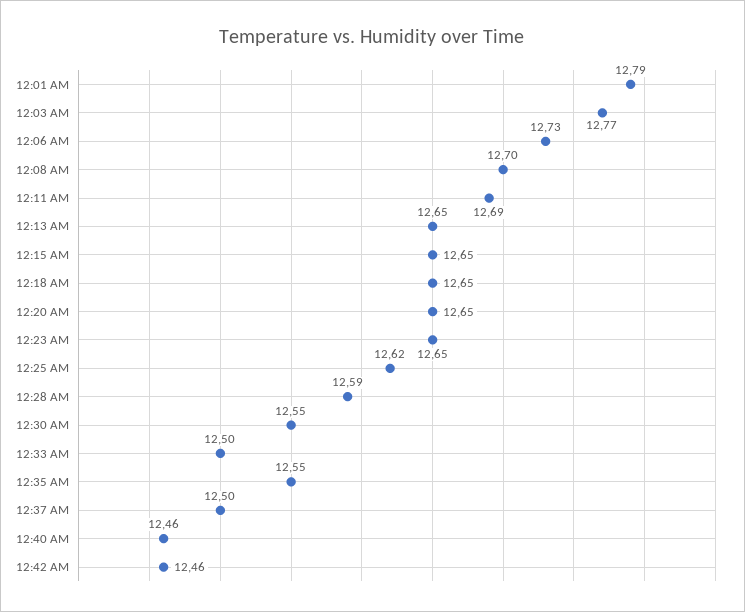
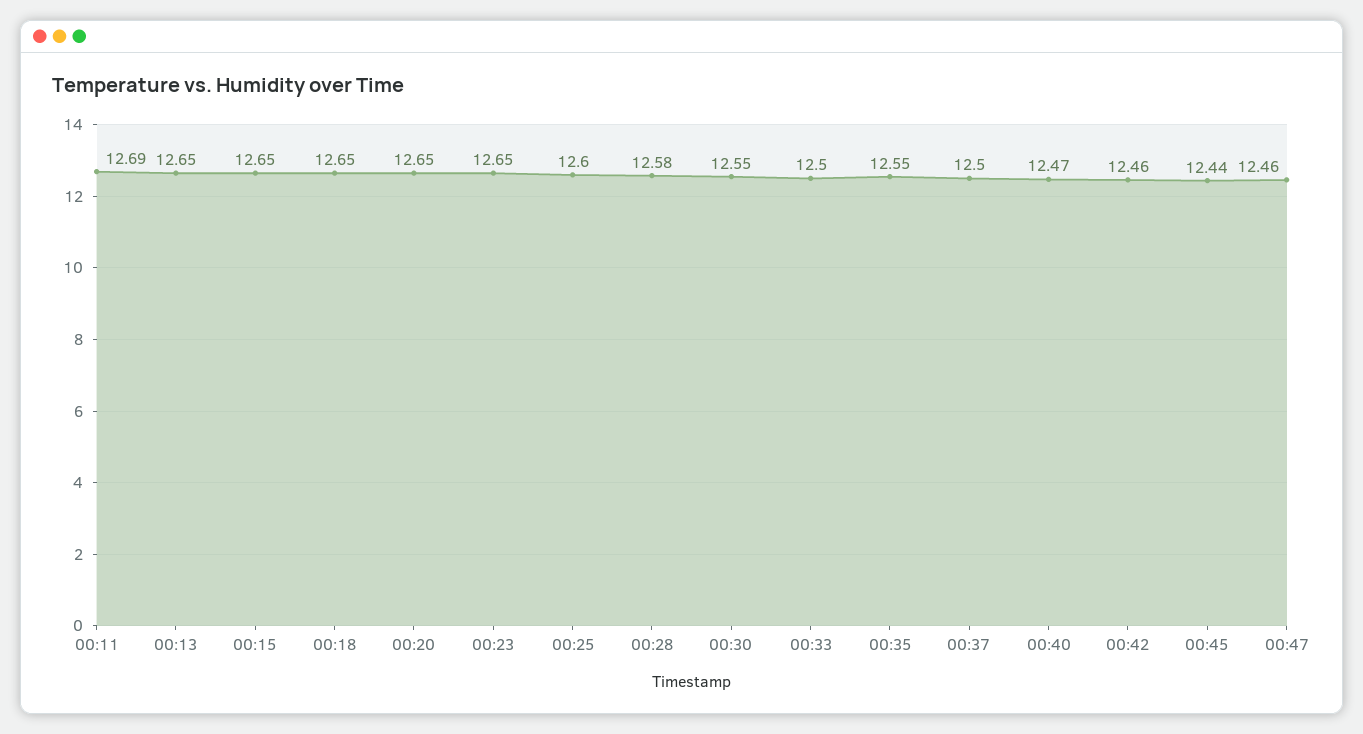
12:01 AM: 12.79 -> none
12:03 AM: 12.77 -> none
12:06 AM: 12.73 -> none
12:08 AM: 12.7 -> none
12:25 AM: 12.62 -> 12.6
12:28 AM: 12.59 -> 12.58
12:40 AM: 12.46 -> 12.47
00:45: none -> 12.44
00:47: none -> 12.46

